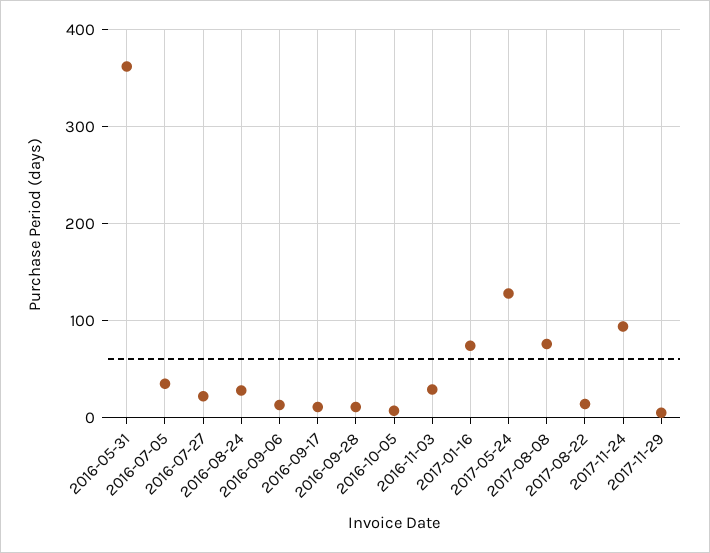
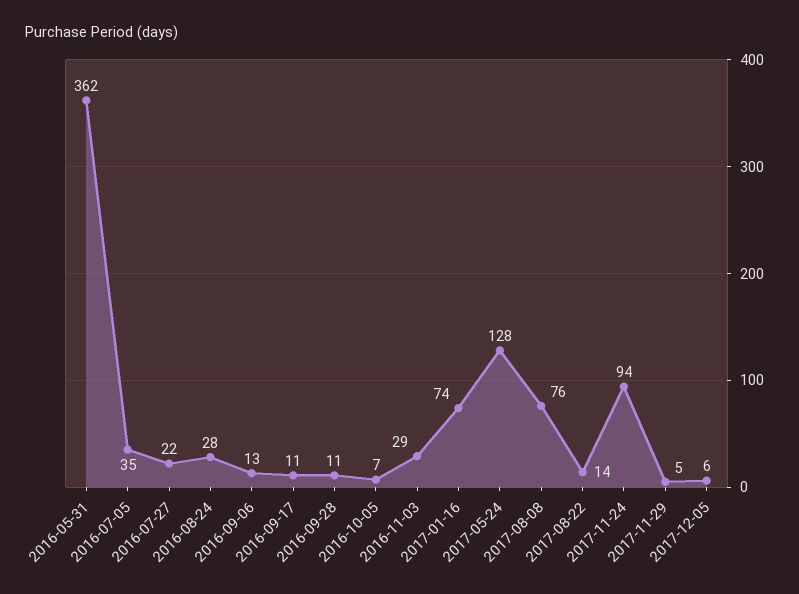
2017-12-05: none -> 6

